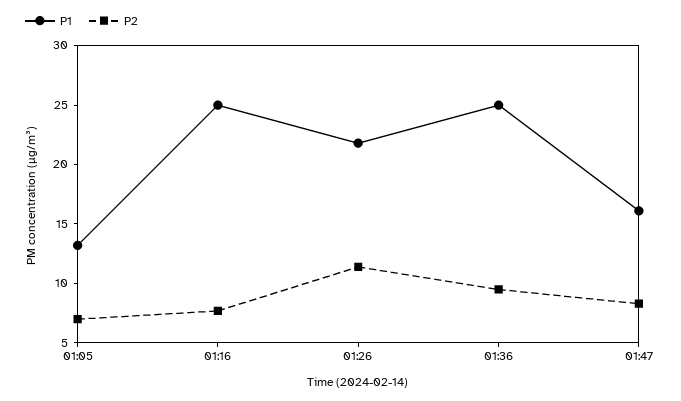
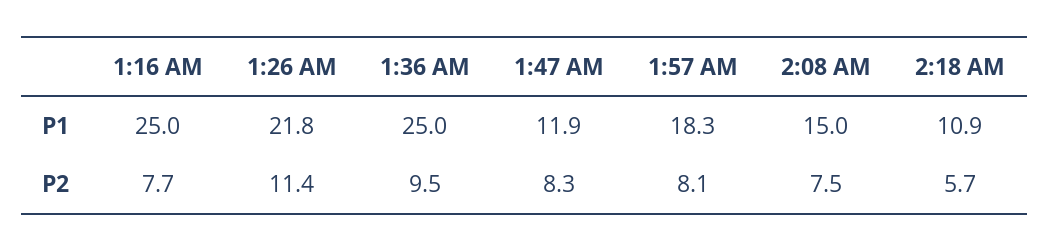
P1, 01:05: 13 -> none
P2, 01:05: 7 -> none
P1, 01:47: 16 -> 11.9
P1, 1:57 AM: none -> 18.3
P1, 2:08 AM: none -> 15
P1, 2:18 AM: none -> 10.9
P2, 1:57 AM: none -> 8.1
P2, 2:08 AM: none -> 7.5
P2, 2:18 AM: none -> 5.7

